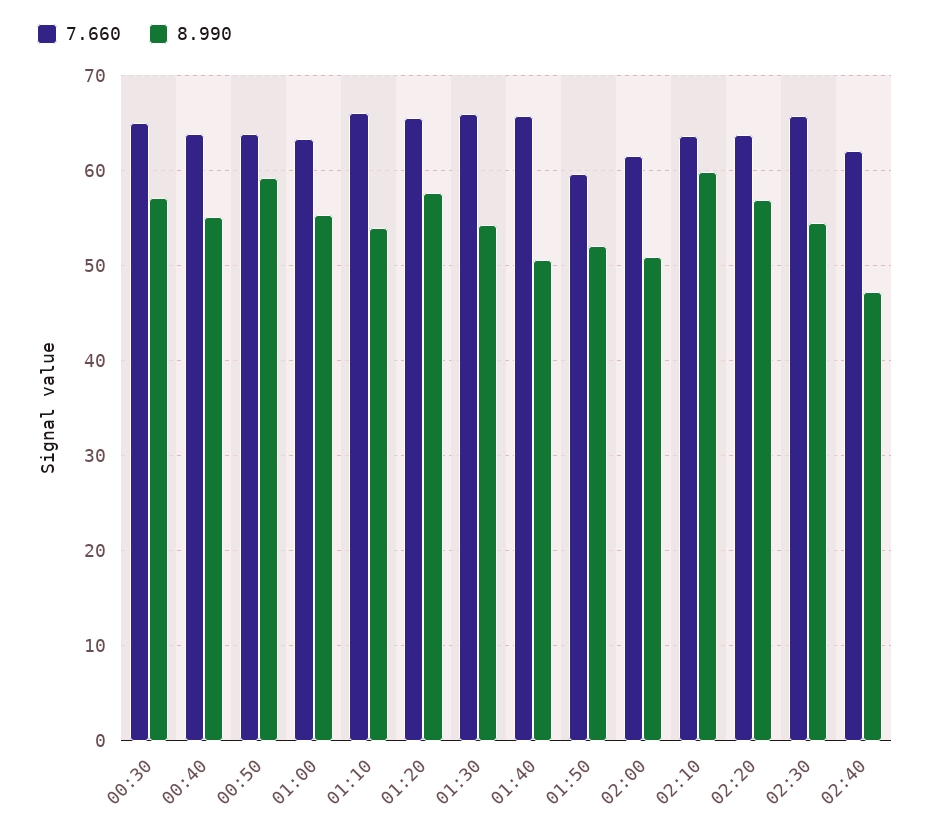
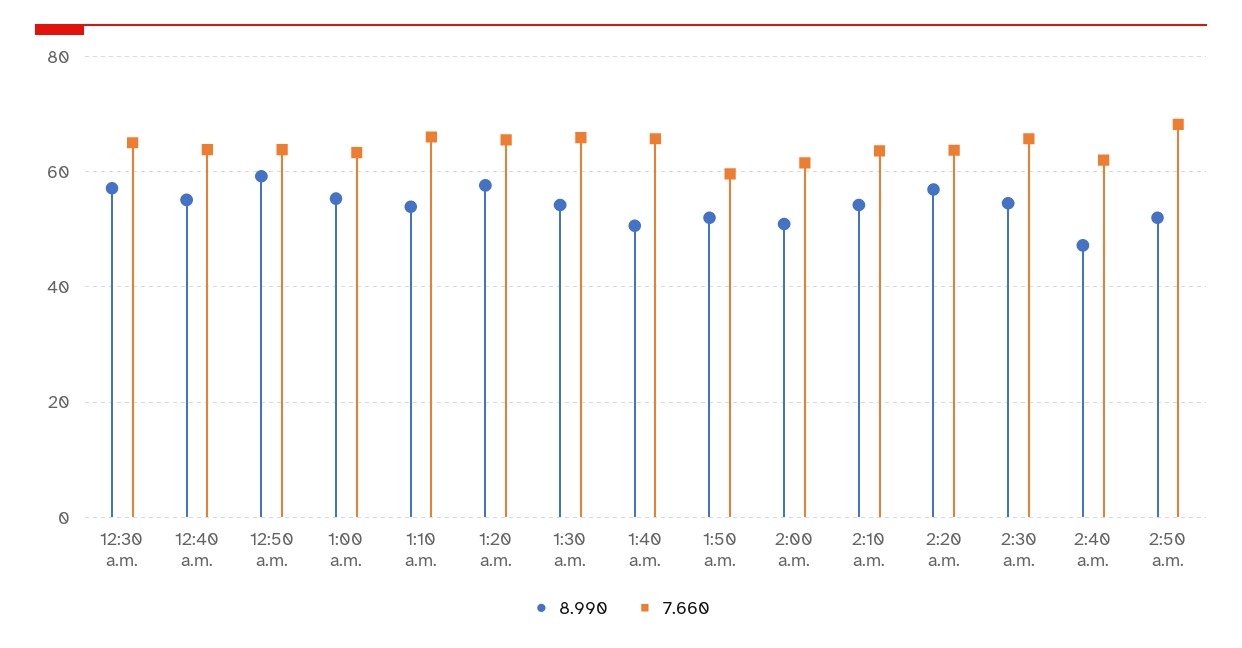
8.990, 02:10: 60 -> 54
8.990, 2:50 a.m.: none -> 52
7.660, 2:50 a.m.: none -> 68

